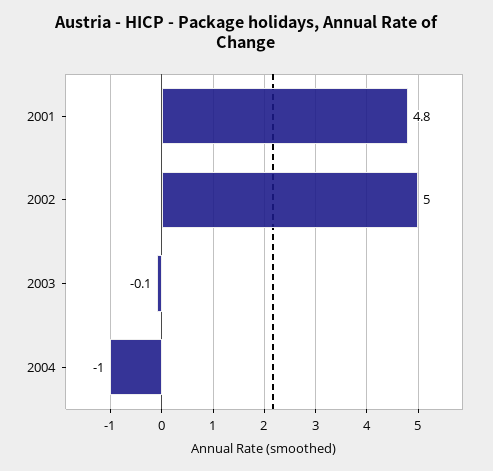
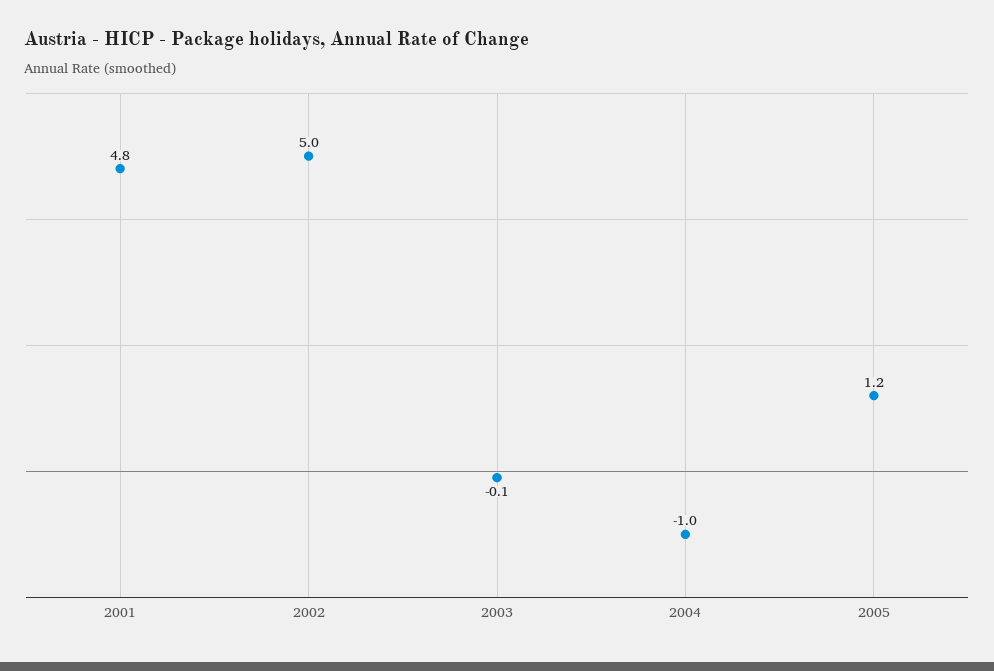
2005: none -> 1.2

